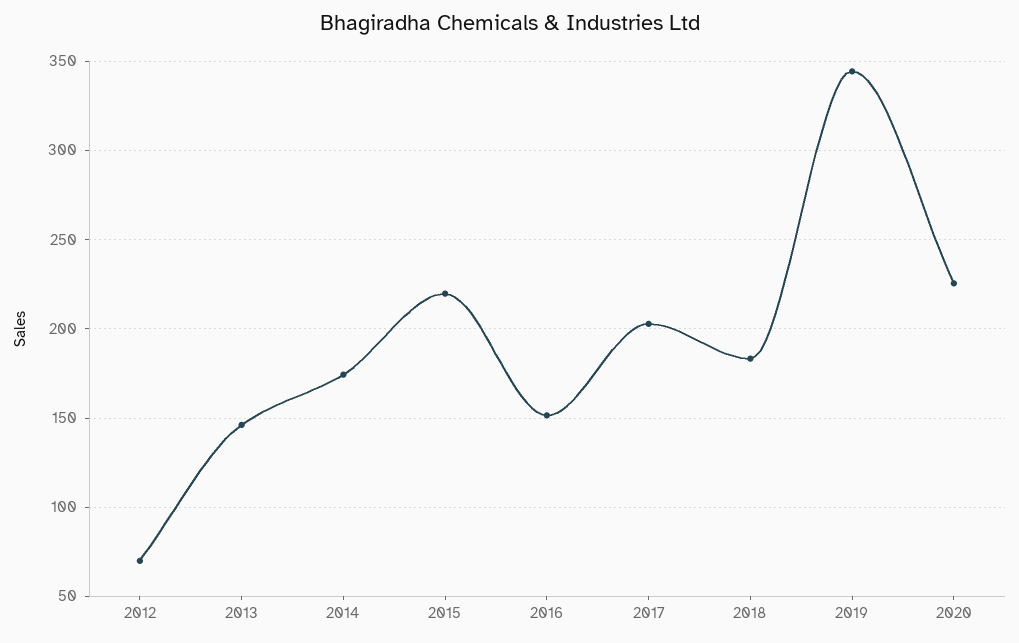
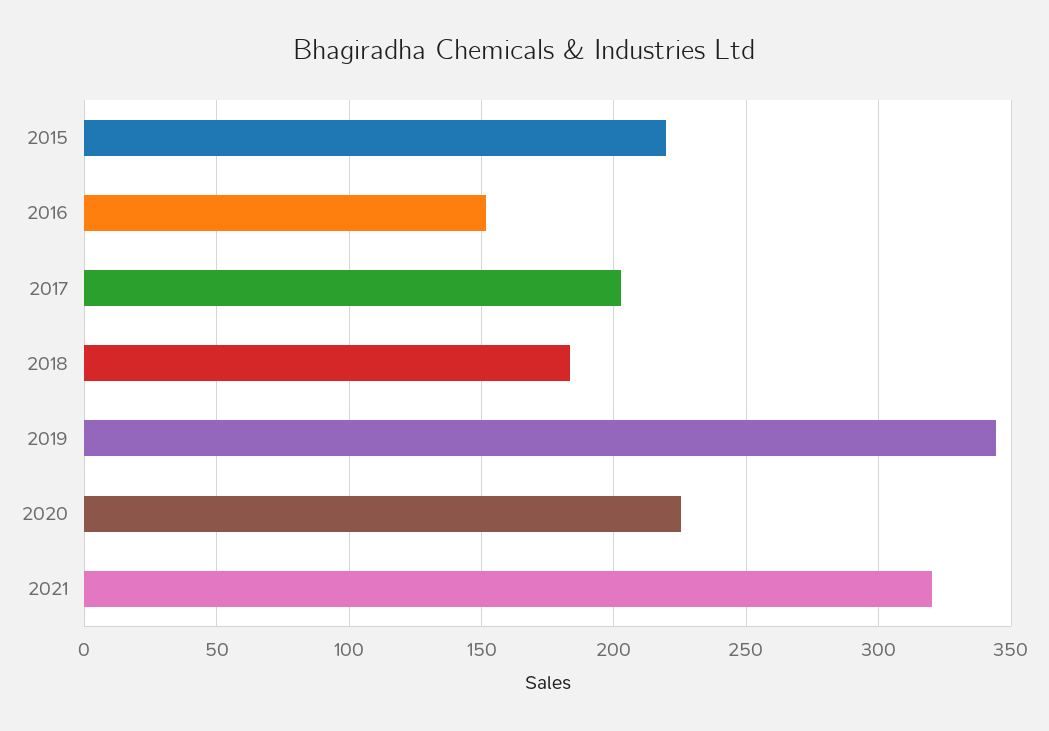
2012: 70 -> none
2013: 145 -> none
2014: 175 -> none
2021: none -> 320

